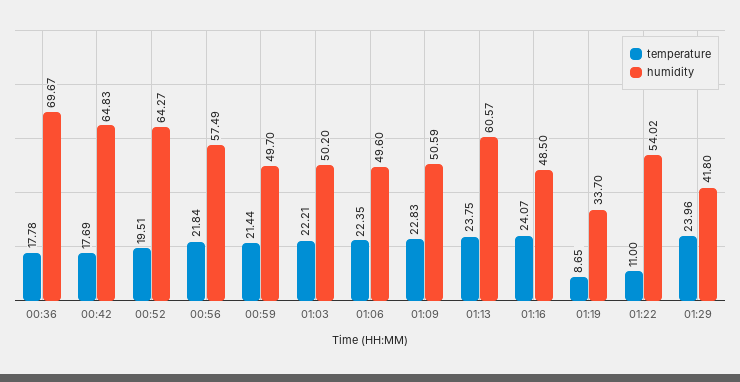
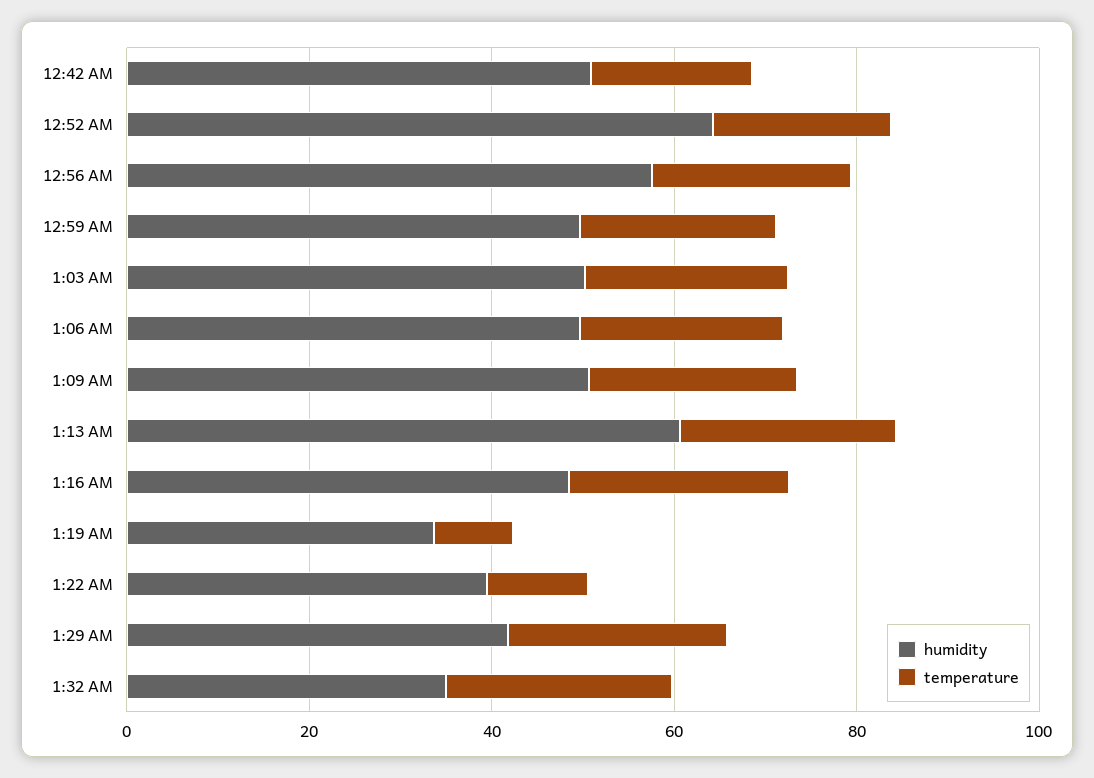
temperature, 00:36: 17.78 -> none
humidity, 00:36: 69.67 -> none
humidity, 00:42: 64.83 -> 50
humidity, 01:22: 54.02 -> 40
humidity, 1:32 AM: none -> 35
temperature, 1:32 AM: none -> 25

